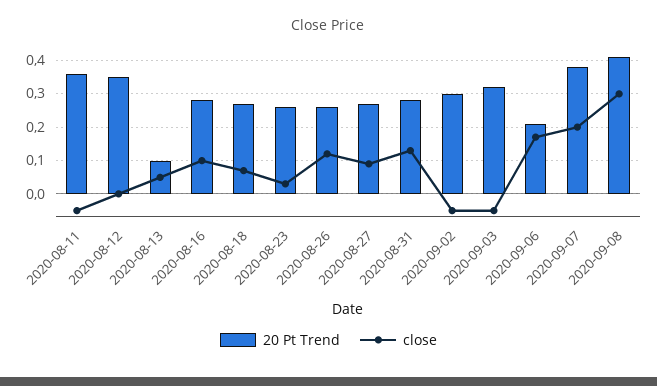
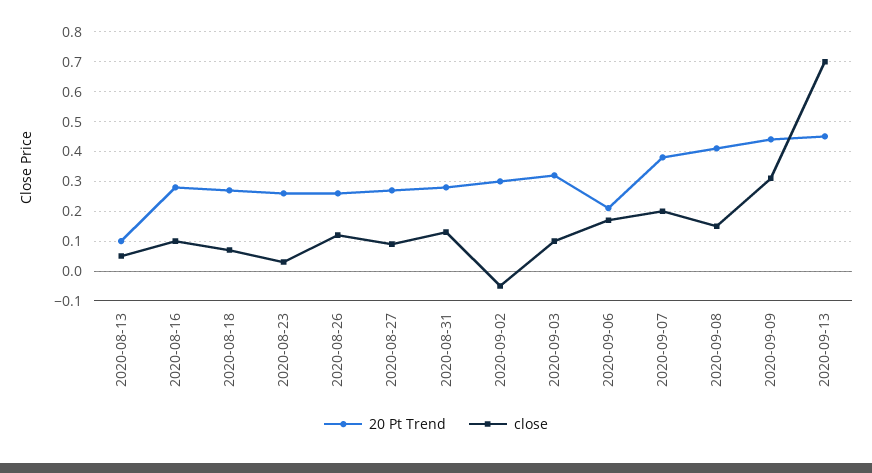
20 Pt Trend, 2020-08-11: 0.35 -> none
close, 2020-08-11: -0.05 -> none
20 Pt Trend, 2020-08-12: 0.35 -> none
close, 2020-08-12: 0 -> none
close, 2020-09-03: -0.05 -> 0.1
close, 2020-09-08: 0.3 -> 0.15
20 Pt Trend, 2020-09-09: none -> 0.45
close, 2020-09-09: none -> 0.3
20 Pt Trend, 2020-09-13: none -> 0.45
close, 2020-09-13: none -> 0.7

